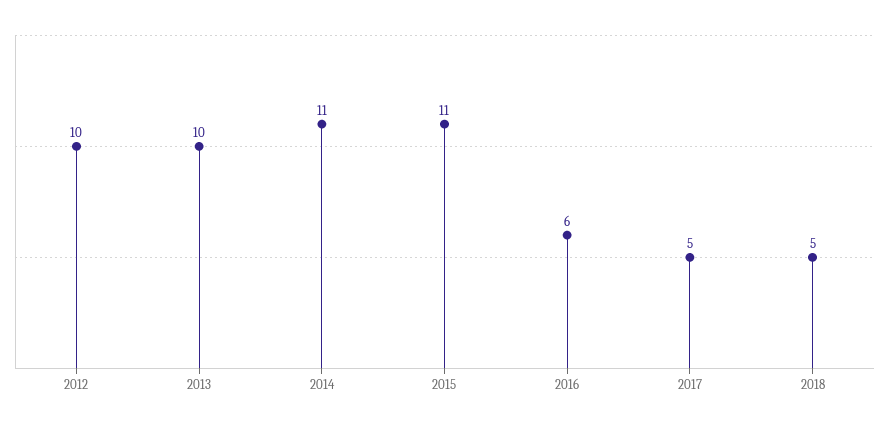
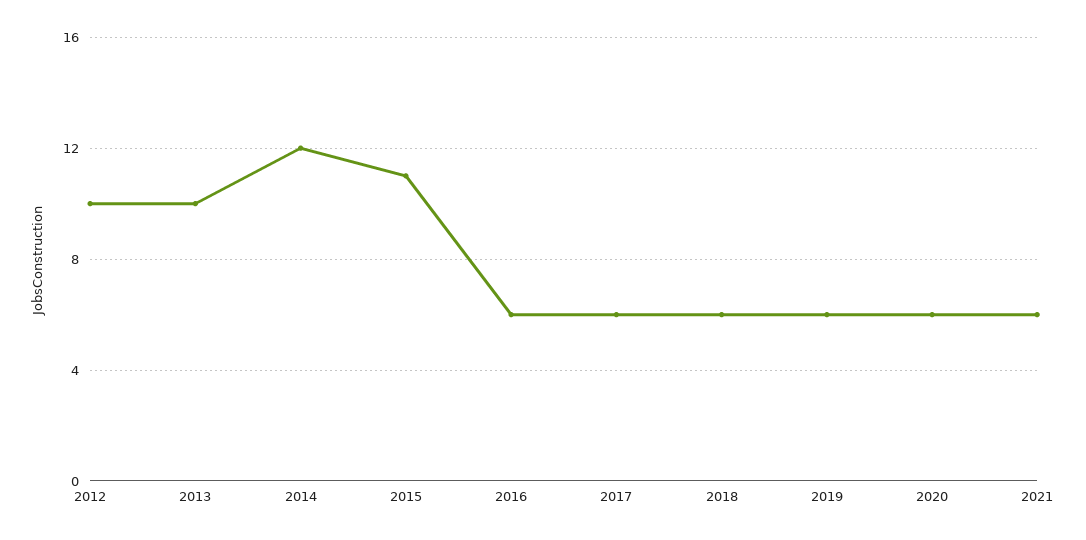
2014: 11 -> 12
2017: 5 -> 6
2018: 5 -> 6
2019: none -> 6
2020: none -> 6
2021: none -> 6

